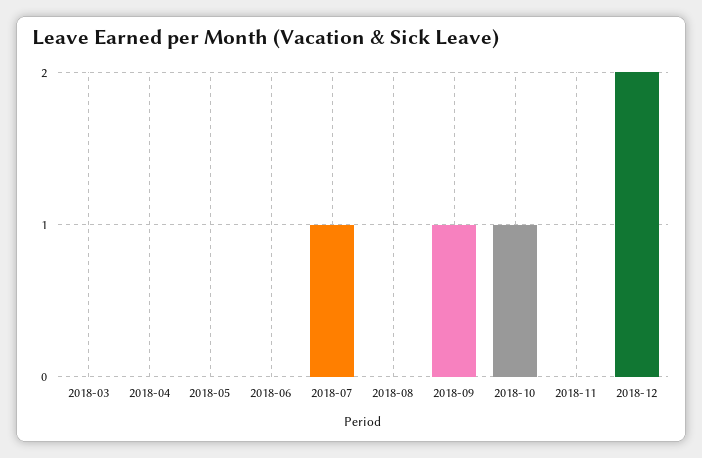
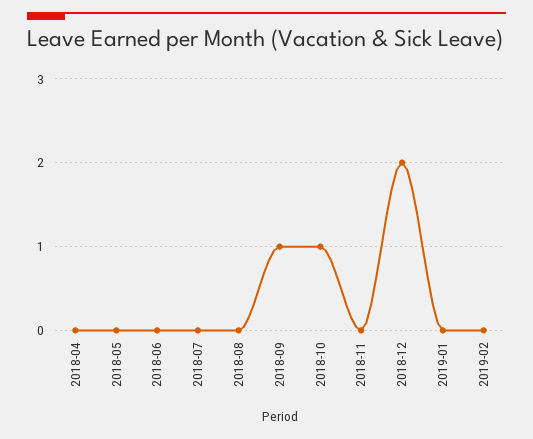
2018-03: 0 -> none
2018-07: 1 -> 0
2019-01: none -> 0
2019-02: none -> 0

